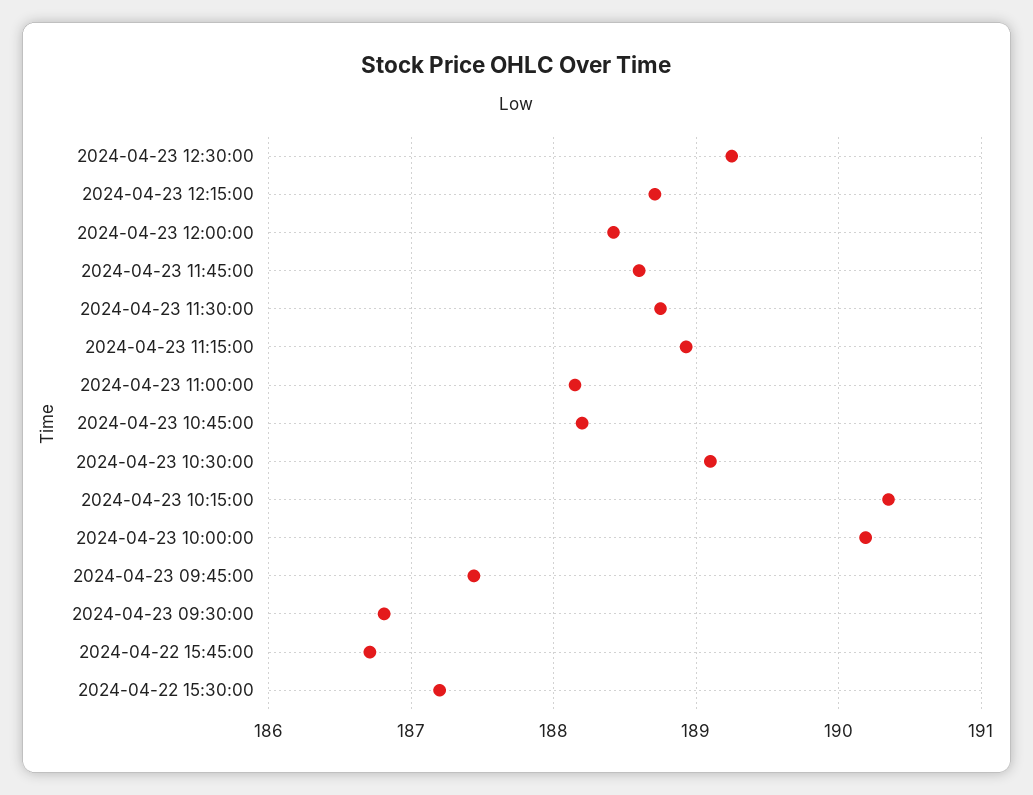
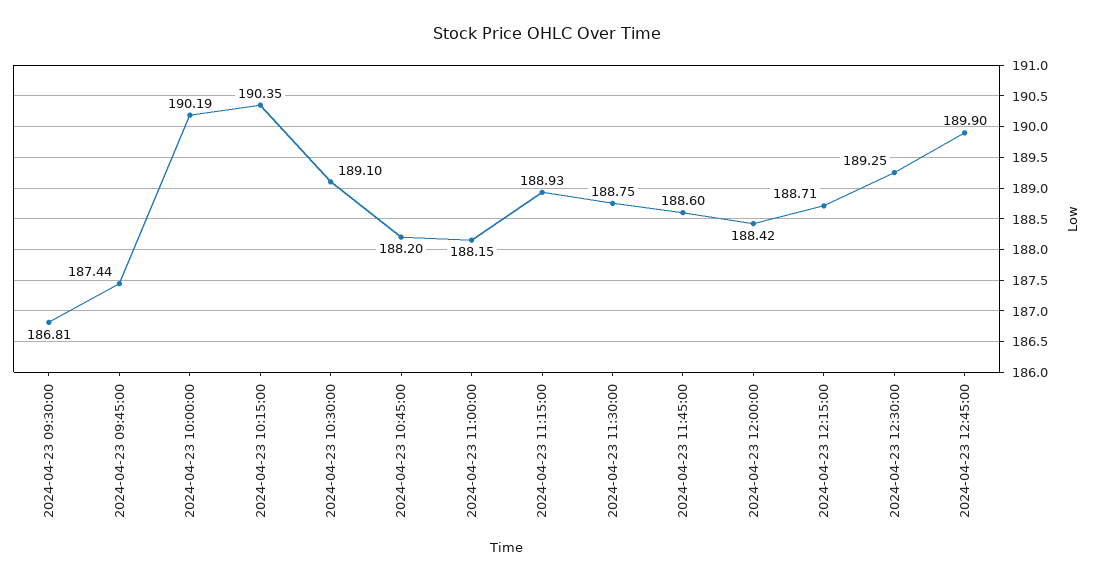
2024-04-22 15:45:00: 186.7 -> none
2024-04-22 15:30:00: 187.2 -> none
2024-04-23 12:45:00: none -> 189.9

